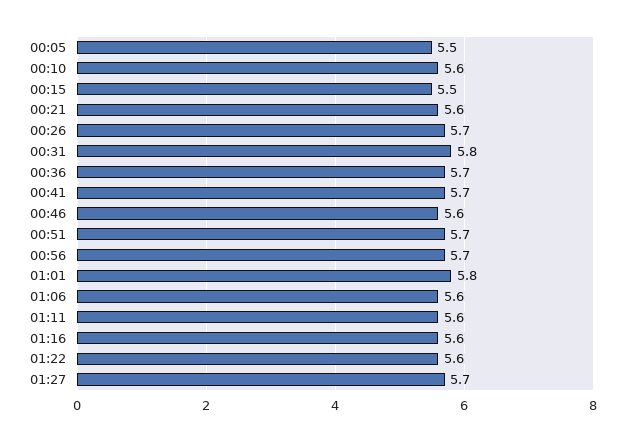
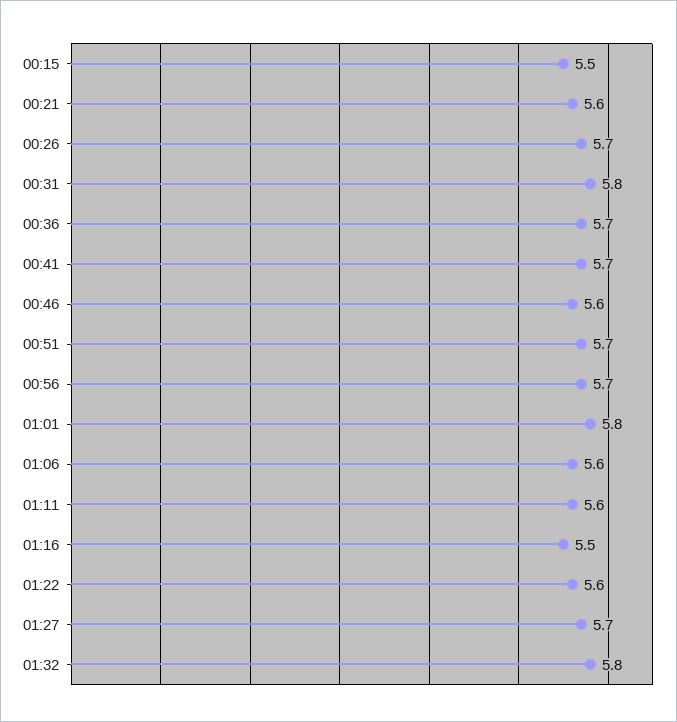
00:05: 5.5 -> none
00:10: 5.6 -> none
01:16: 5.6 -> 5.5
01:32: none -> 5.8

